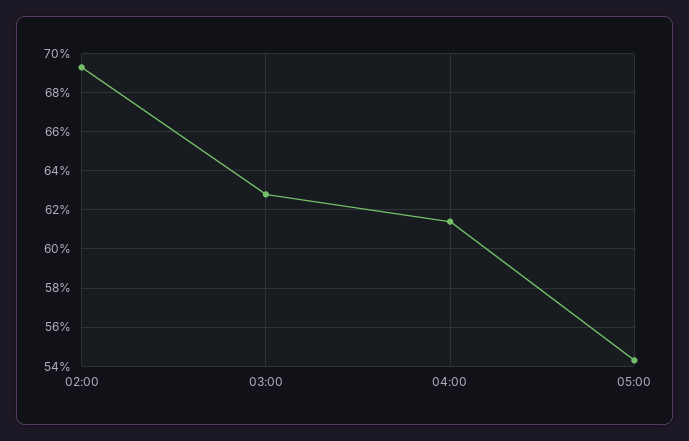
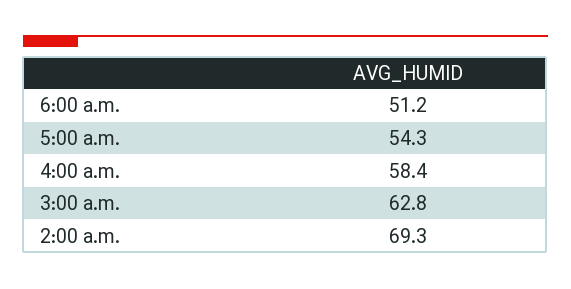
04:00: 61.5 -> 58.4
6:00 a.m.: none -> 51.2

